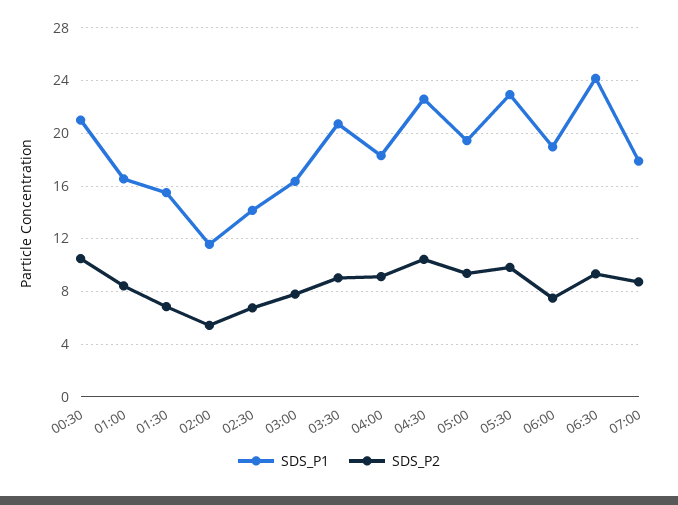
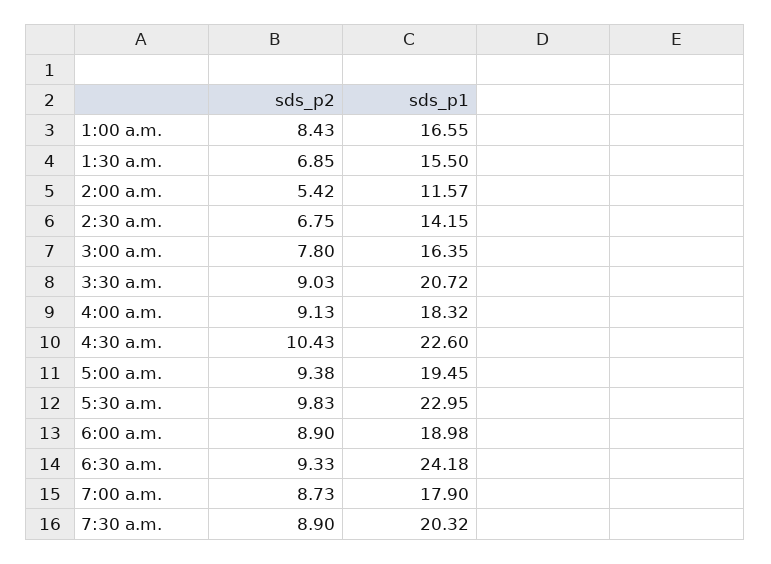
SDS_P1, 00:30: 21 -> none
SDS_P2, 00:30: 10.5 -> none
SDS_P2, 06:00: 7.5 -> 8.9
SDS_P2, 7:30 a.m.: none -> 8.9
SDS_P1, 7:30 a.m.: none -> 20.32

